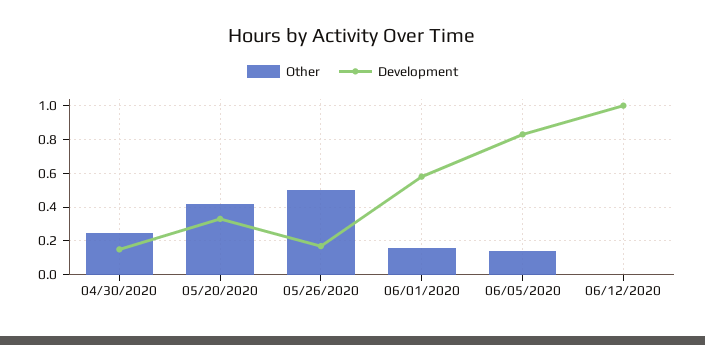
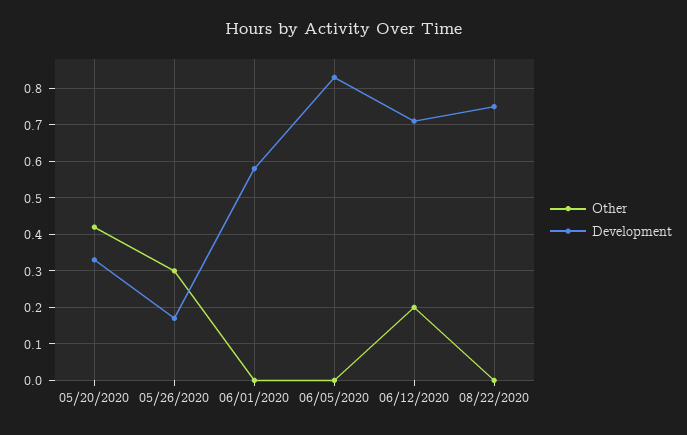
Other, 04/30/2020: 0.25 -> none
Development, 04/30/2020: 0.15 -> none
Other, 05/26/2020: 0.5 -> 0.3
Other, 06/01/2020: 0.15 -> 0
Other, 06/05/2020: 0.15 -> 0
Other, 06/12/2020: 0 -> 0.2
Development, 06/12/2020: 1 -> 0.7
Other, 08/22/2020: none -> 0
Development, 08/22/2020: none -> 0.75

